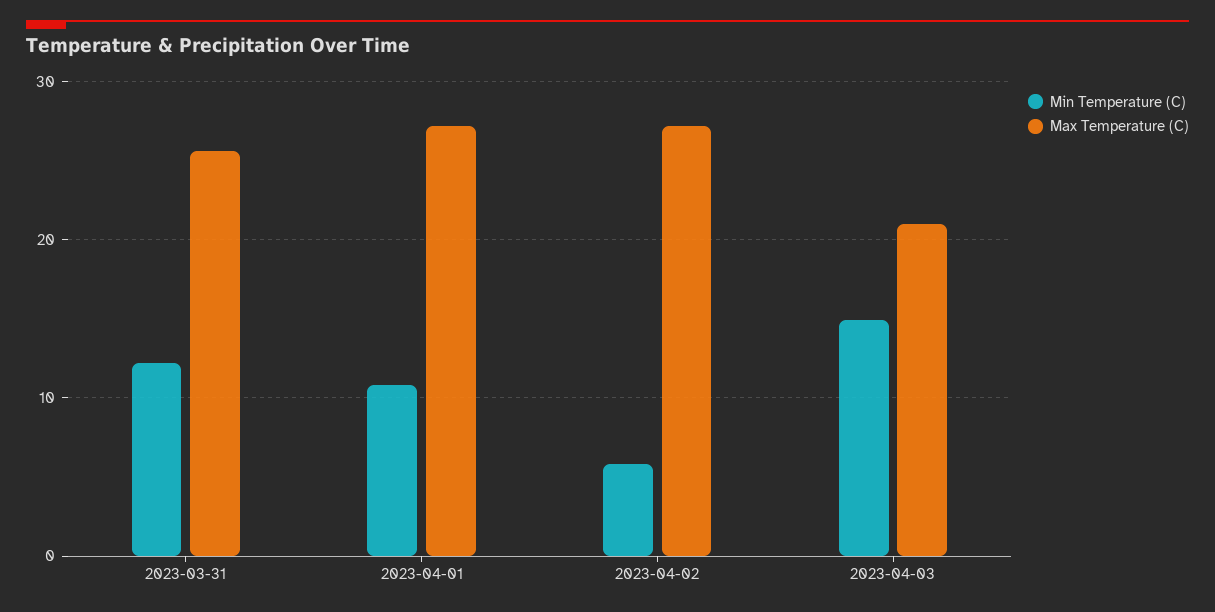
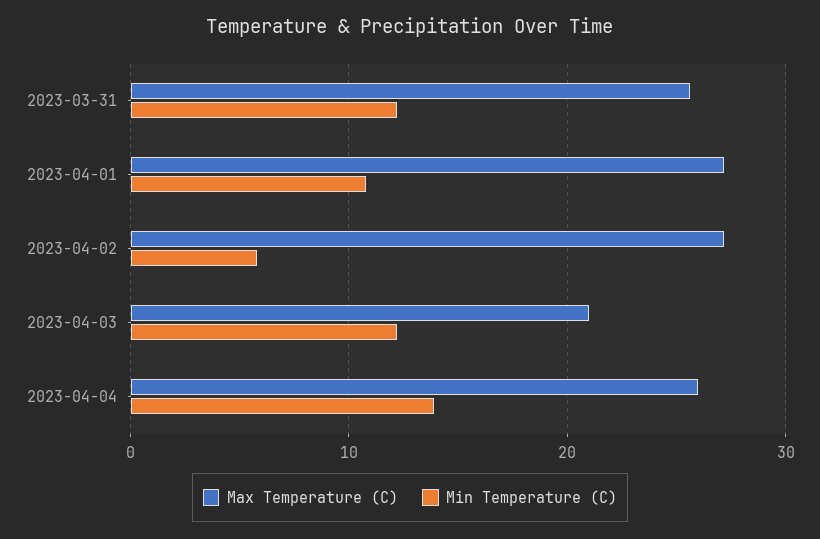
Min Temperature (C), 2023-04-03: 15 -> 12
Max Temperature (C), 2023-04-04: none -> 26
Min Temperature (C), 2023-04-04: none -> 14

